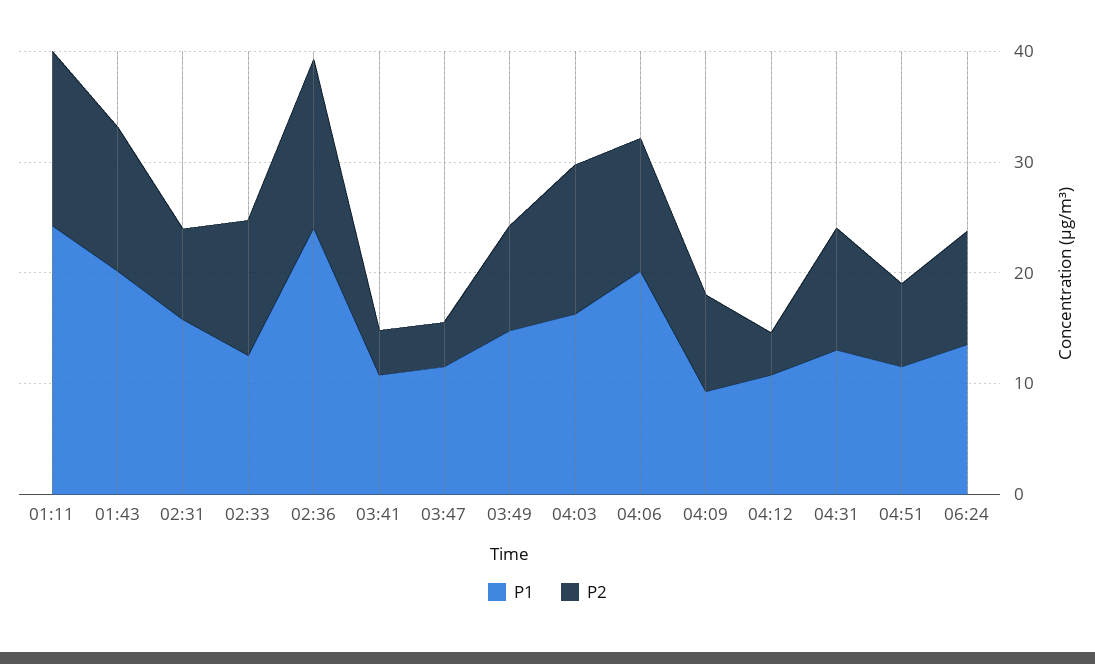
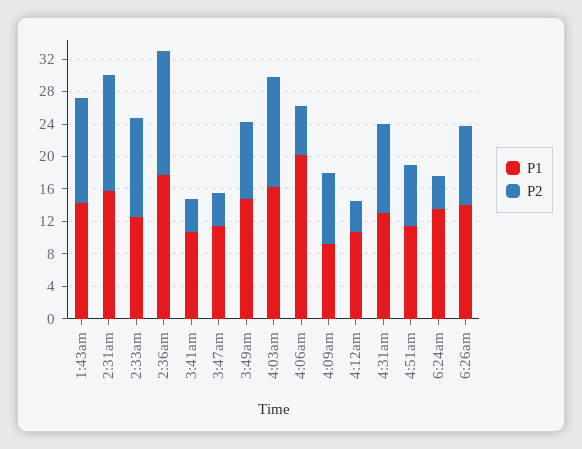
P1, 01:11: 24 -> none
P2, 01:11: 16 -> none
P1, 01:43: 20 -> 14
P2, 02:31: 8 -> 14
P1, 02:36: 24 -> 18
P2, 04:06: 12 -> 6
P2, 06:24: 10 -> 4
P1, 6:26am: none -> 14
P2, 6:26am: none -> 10

